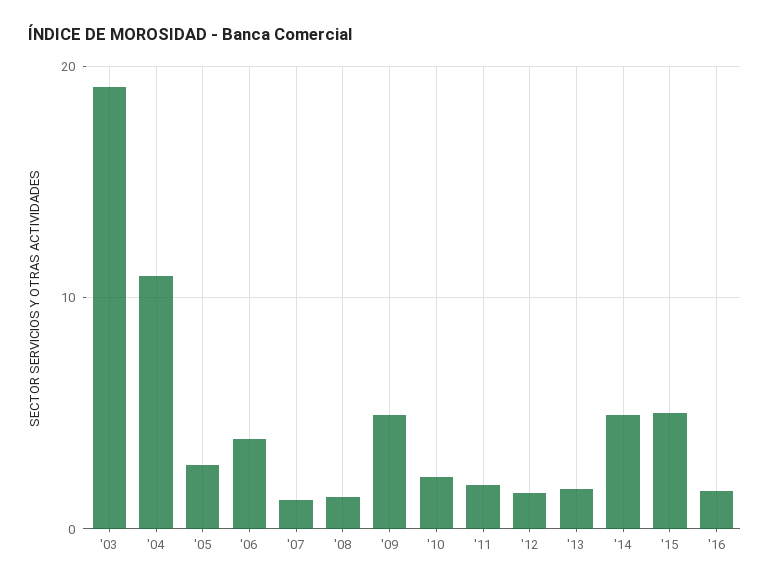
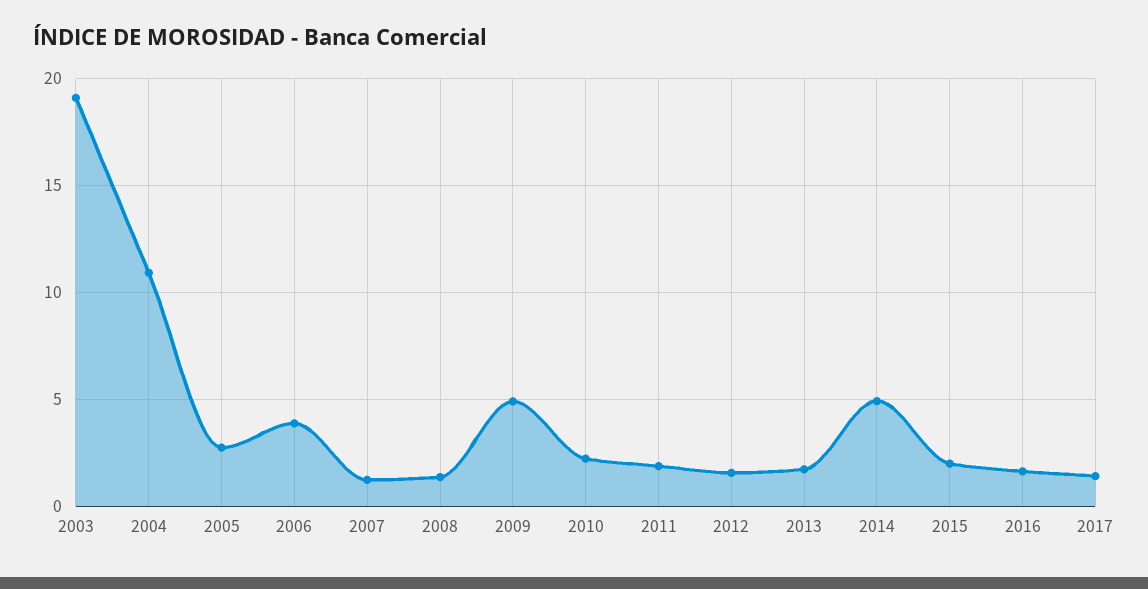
'15: 5 -> 2
2017: none -> 1.5

